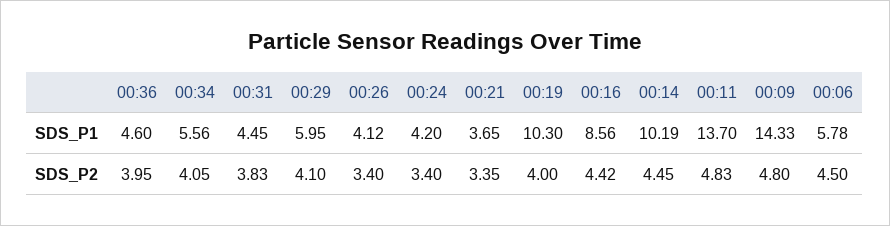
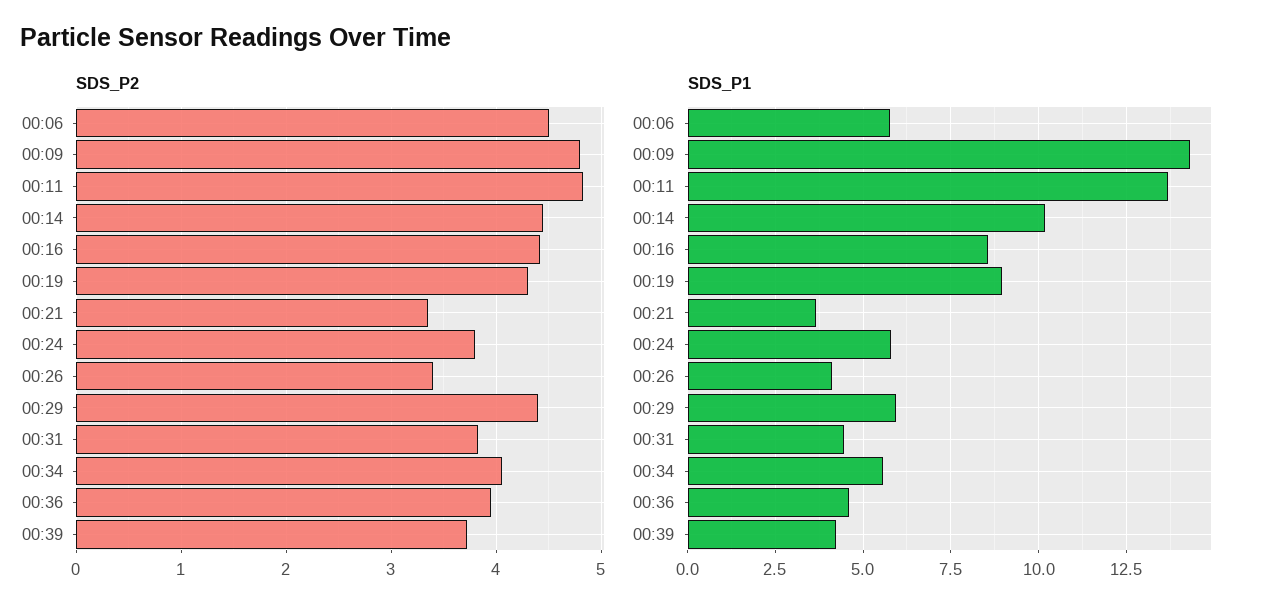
SDS_P1, 00:24: 4.2 -> 5.75
SDS_P1, 00:19: 10.3 -> 9
SDS_P2, 00:29: 4.1 -> 4.4
SDS_P2, 00:24: 3.4 -> 3.8
SDS_P2, 00:19: 4 -> 4.3
SDS_P2, 00:39: none -> 3.7
SDS_P1, 00:39: none -> 4.25

